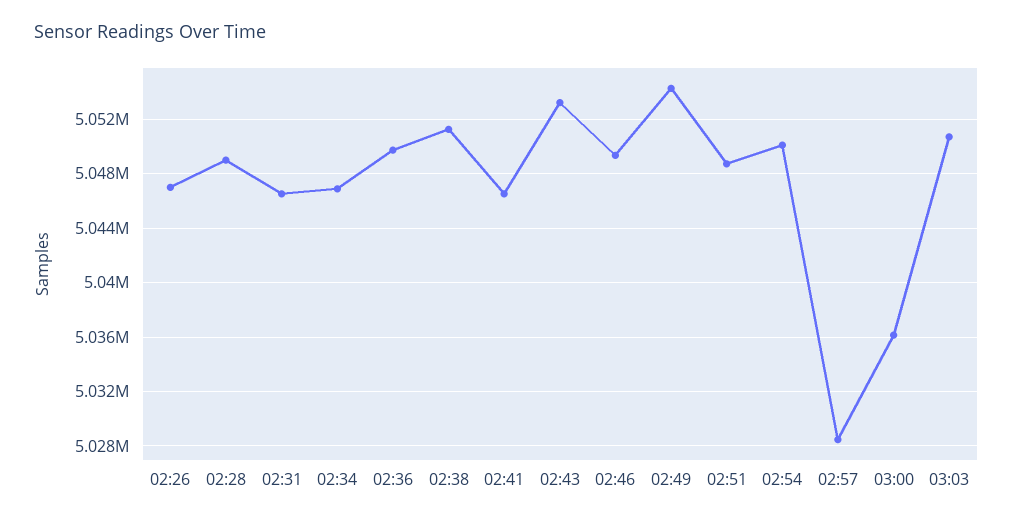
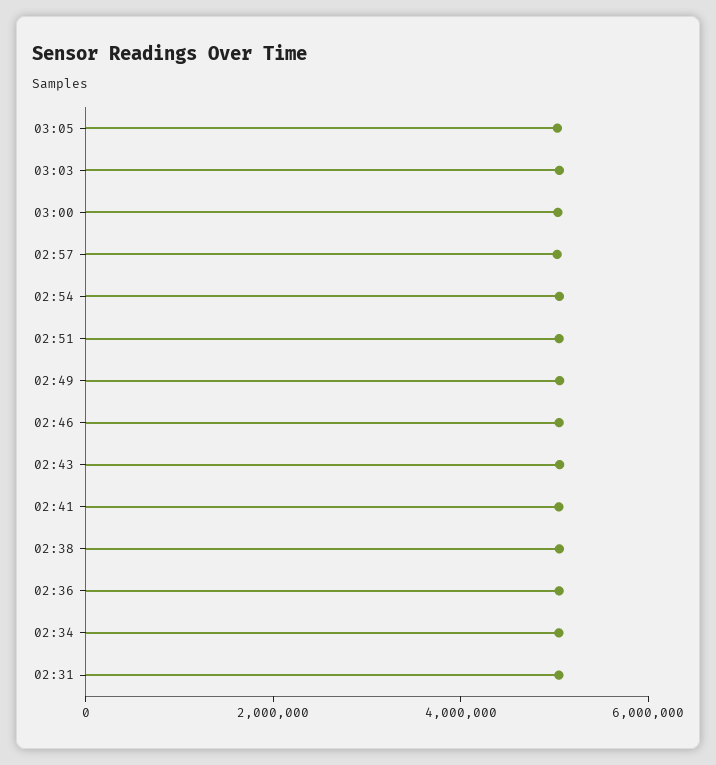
02:26: 5047000 -> none
02:28: 5049000 -> none
03:05: none -> 5000000

